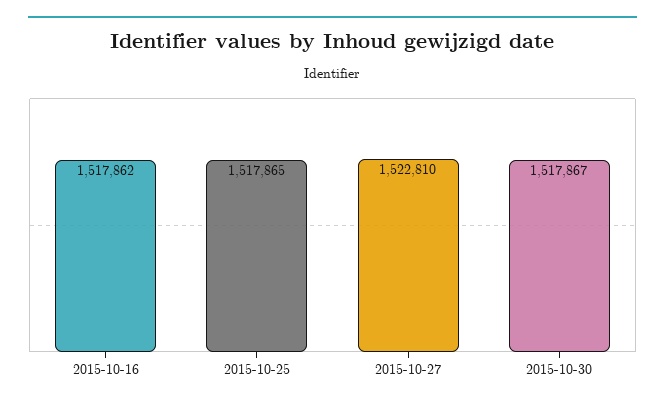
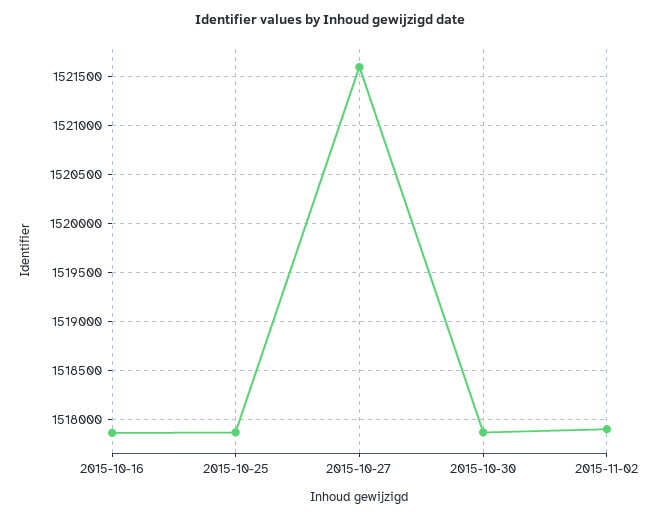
2015-10-27: 1522810 -> 1521600
2015-11-02: none -> 1517900

